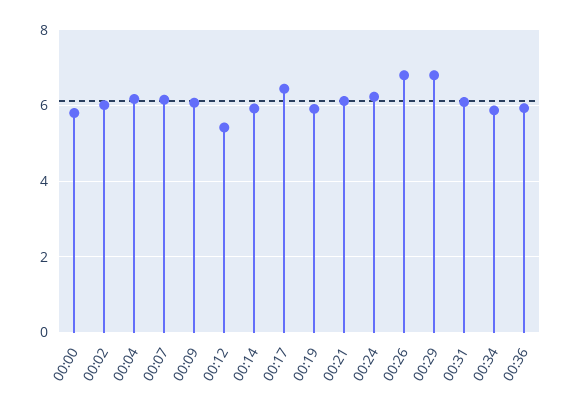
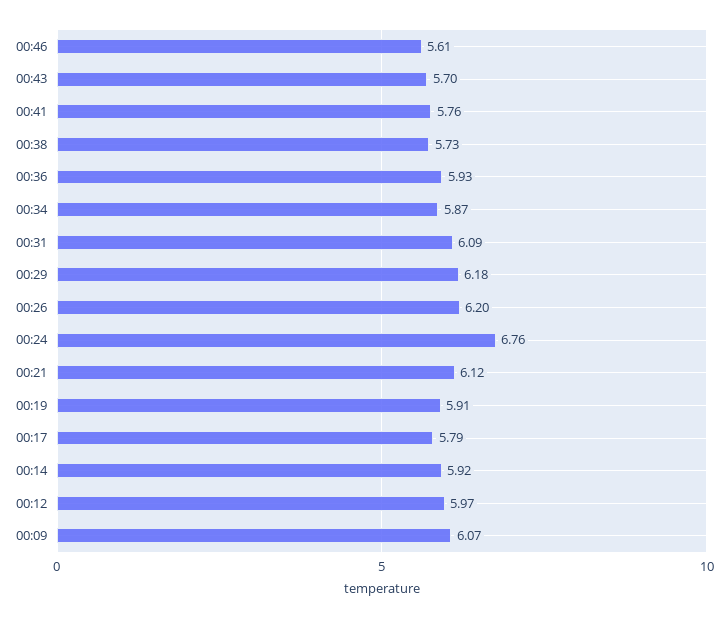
00:00: 5.8 -> none
00:02: 6 -> none
00:04: 6.2 -> none
00:07: 6.2 -> none
00:12: 5.4 -> 5.97
00:17: 6.4 -> 5.79
00:24: 6.2 -> 6.76
00:26: 6.8 -> 6.2
00:29: 6.8 -> 6.18
00:46: none -> 5.61
00:43: none -> 5.7
00:41: none -> 5.76
00:38: none -> 5.73

